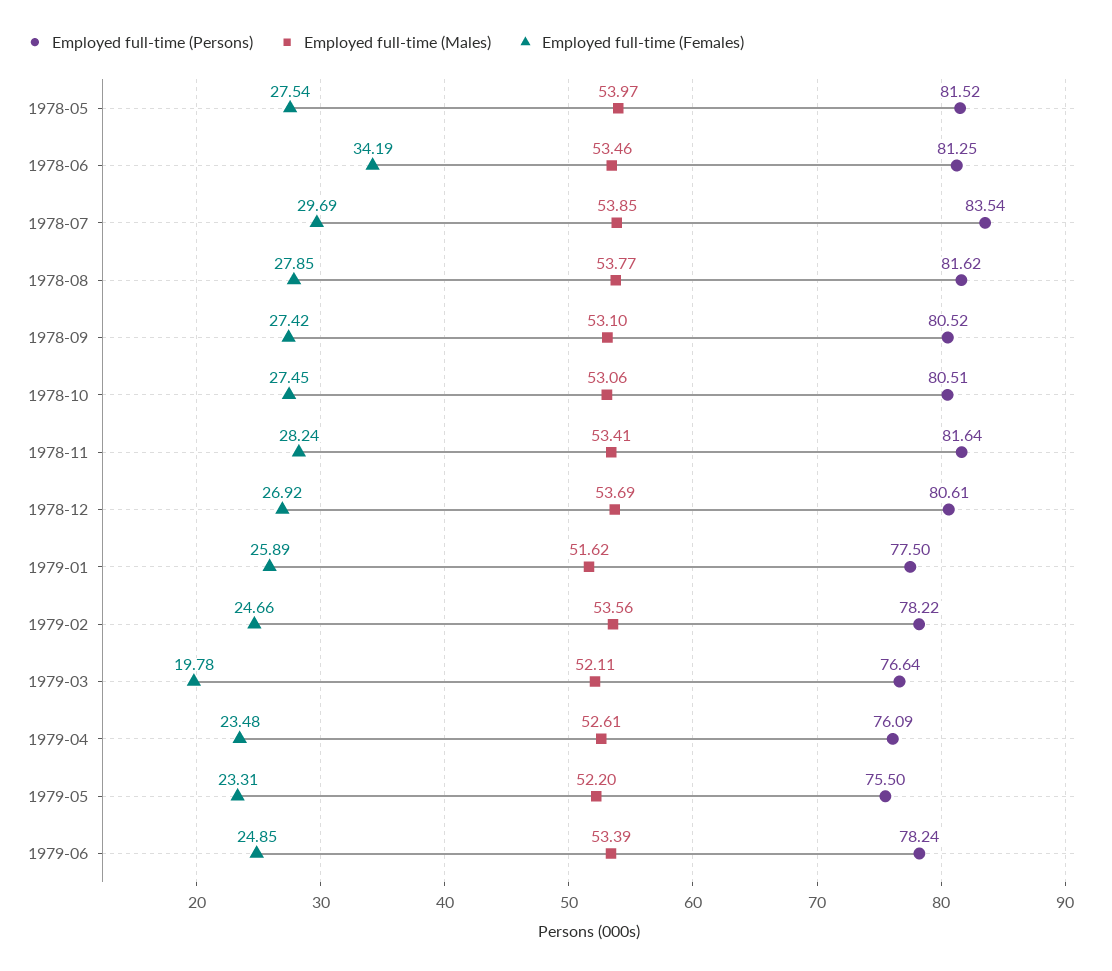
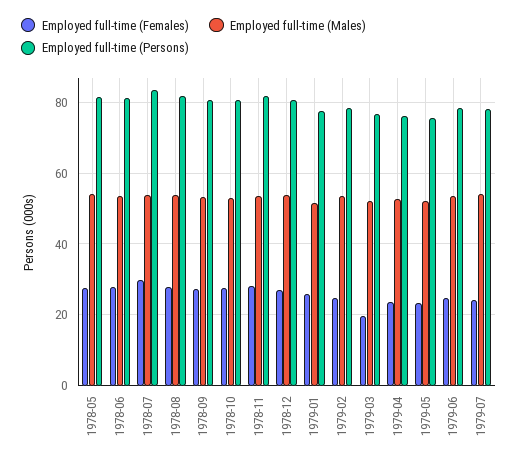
Employed full-time (Females), 1978-06: 34.19 -> 28
Employed full-time (Females), 1979-07: none -> 24
Employed full-time (Males), 1979-07: none -> 54
Employed full-time (Persons), 1979-07: none -> 78

